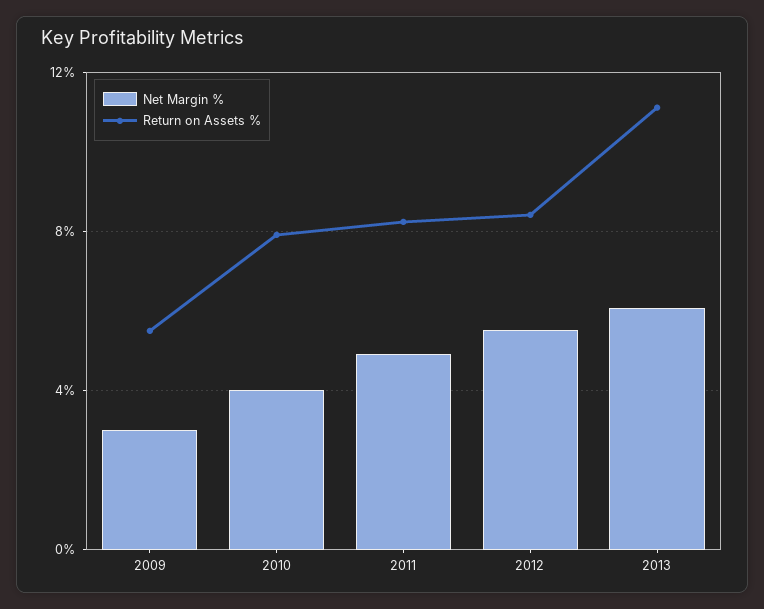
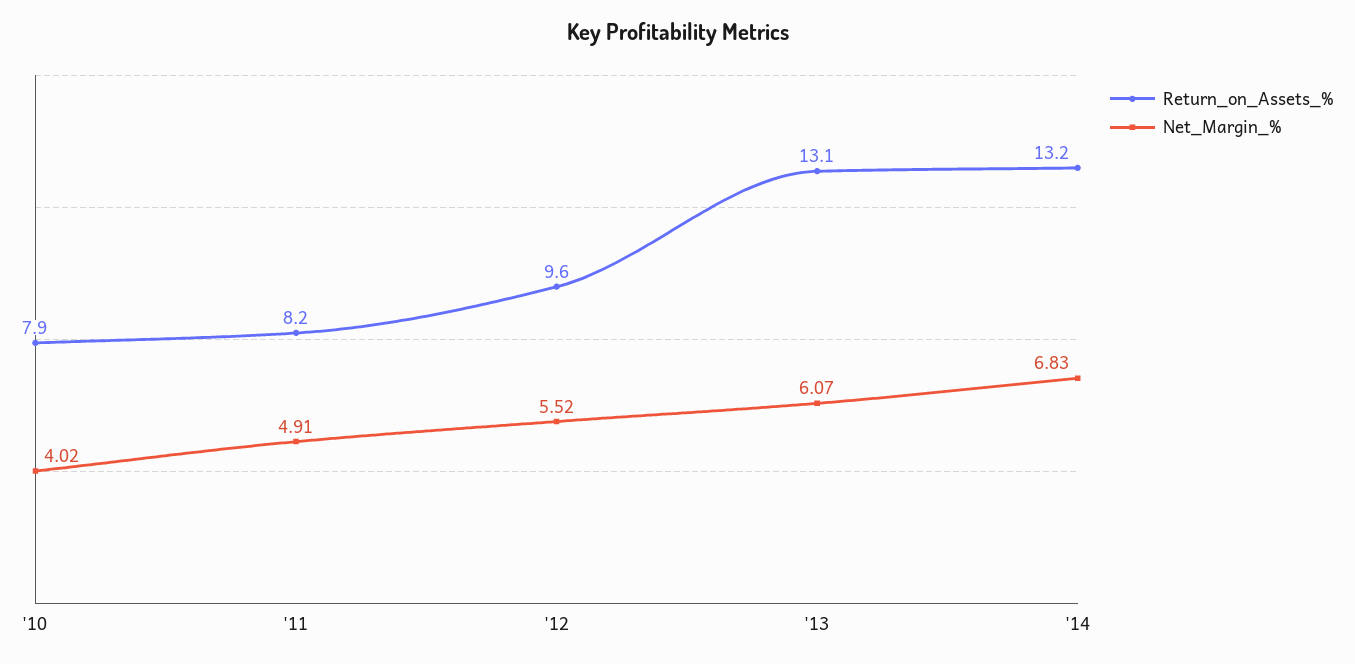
Net Margin %, 2009: 3 -> none
Return on Assets %, 2009: 5.5 -> none
Return on Assets %, 2012: 8.5 -> 9.6
Return on Assets %, 2013: 11 -> 13.1
Return on Assets %, '14: none -> 13.2
Net Margin %, '14: none -> 6.83

